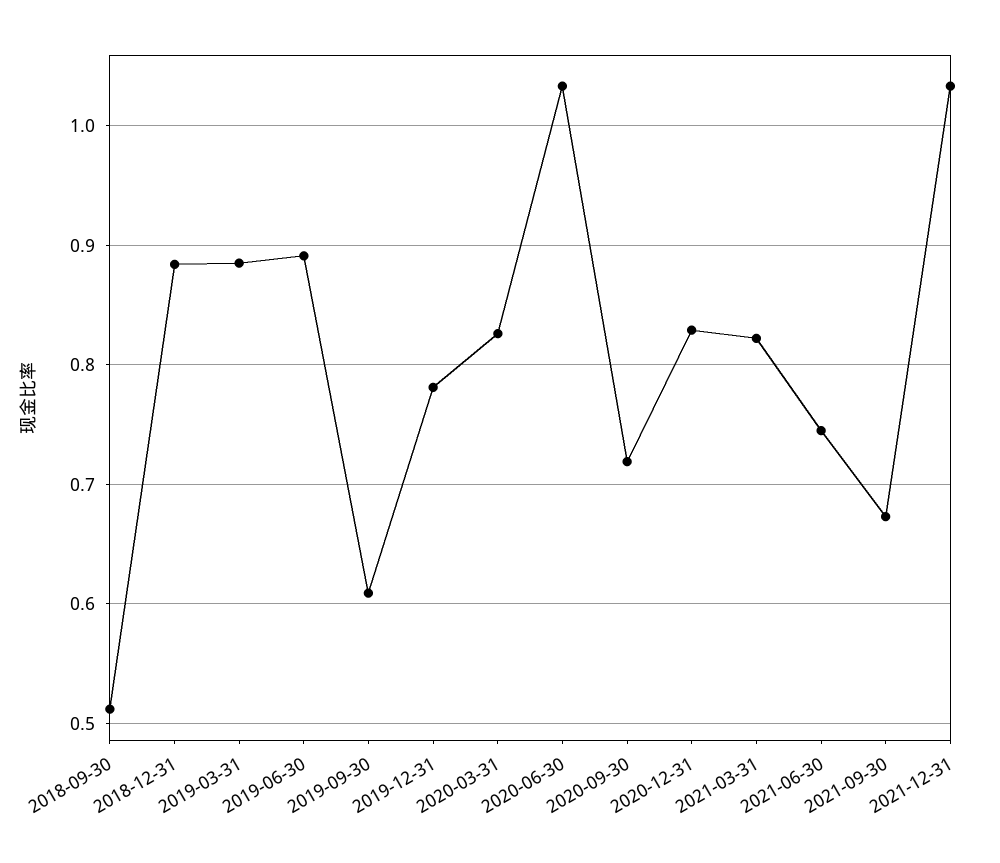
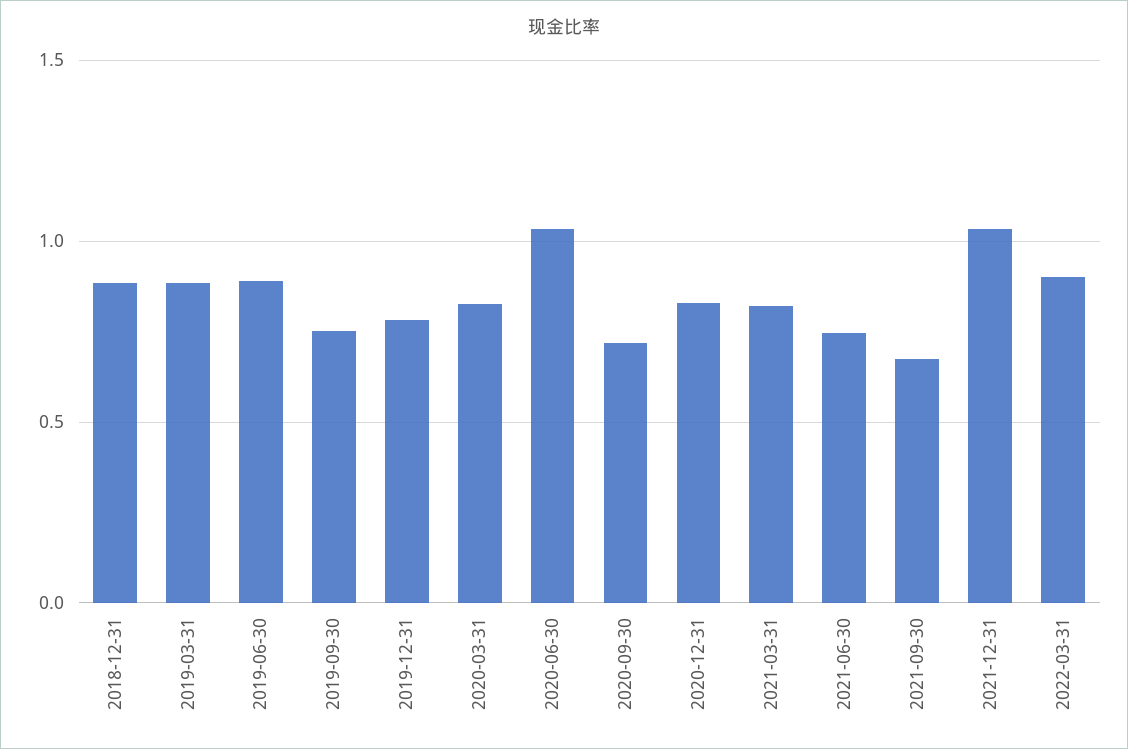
2018-09-30: 0.51 -> none
2019-09-30: 0.61 -> 0.75
2022-03-31: none -> 0.9

